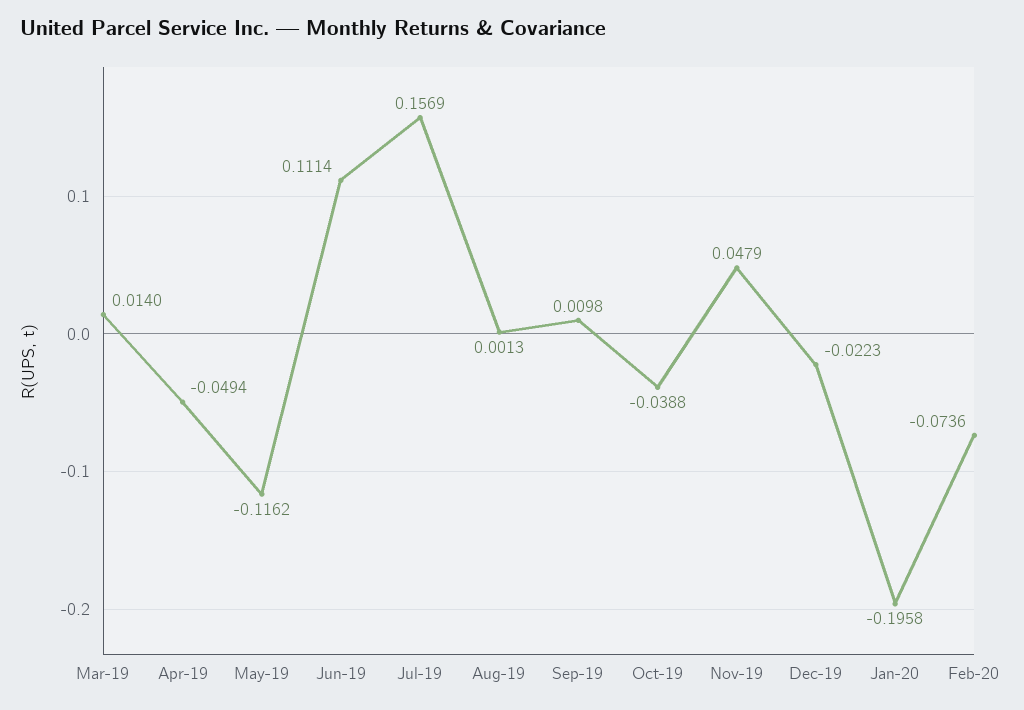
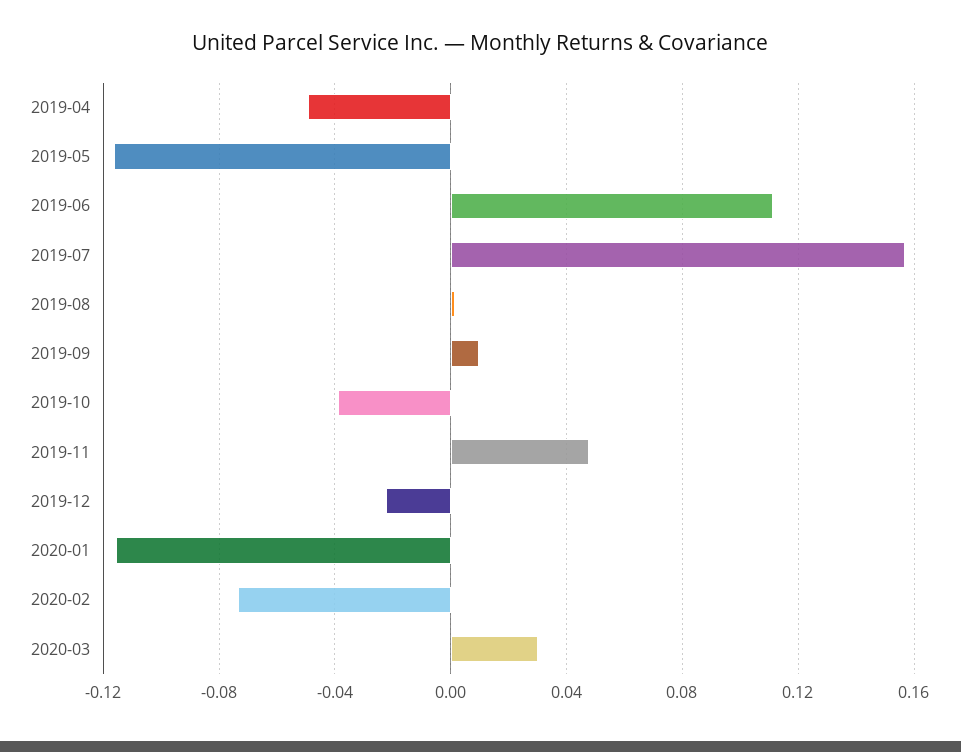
Mar-19: 0.014 -> none
Jan-20: -0.1958 -> -0.115
2020-03: none -> 0.03

